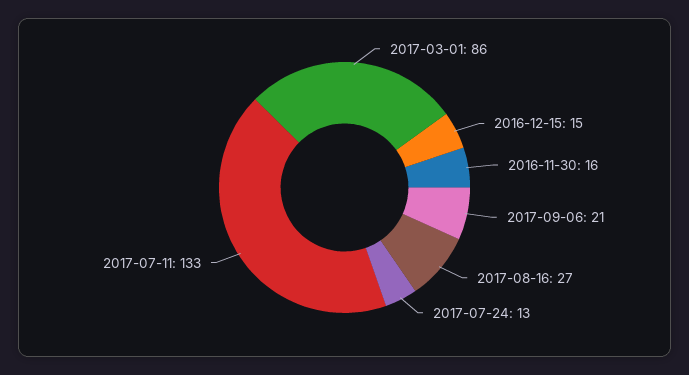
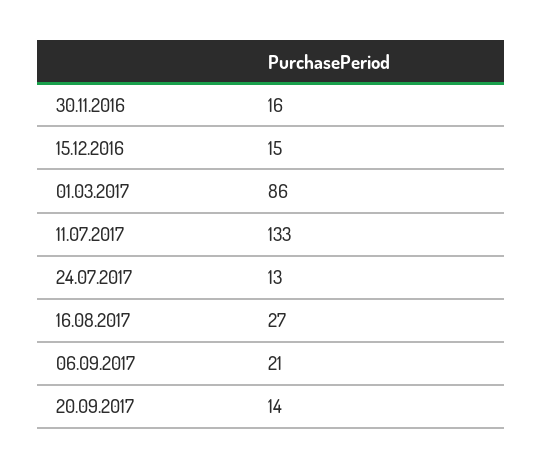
20.09.2017: none -> 14

